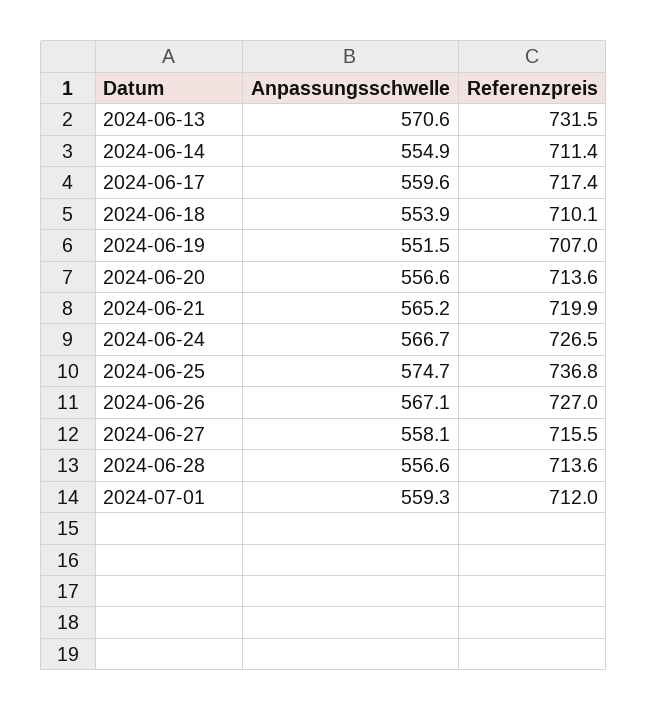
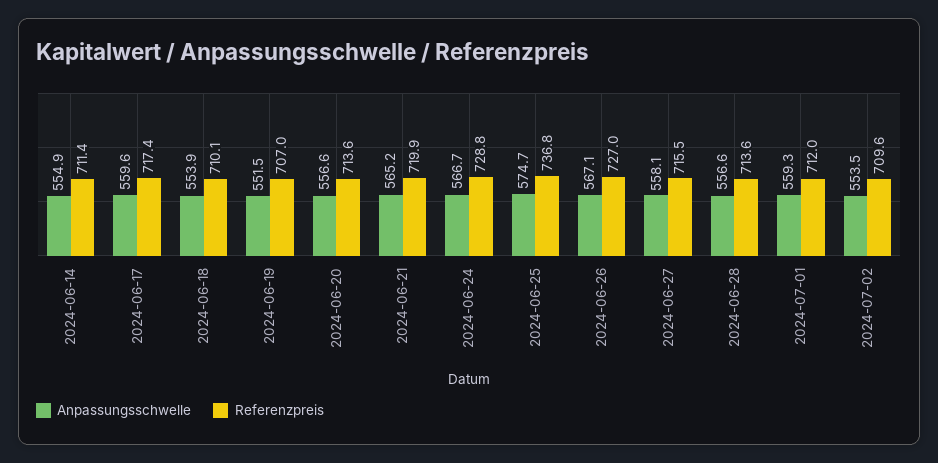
Anpassungsschwelle, 2024-06-13: 570.6 -> none
Referenzpreis, 2024-06-13: 731.5 -> none
Referenzpreis, 2024-06-24: 726.5 -> 728.8
Anpassungsschwelle, 2024-07-02: none -> 553.5
Referenzpreis, 2024-07-02: none -> 709.6

